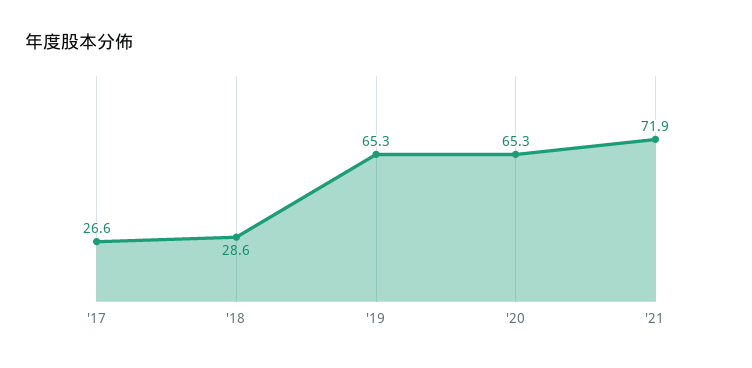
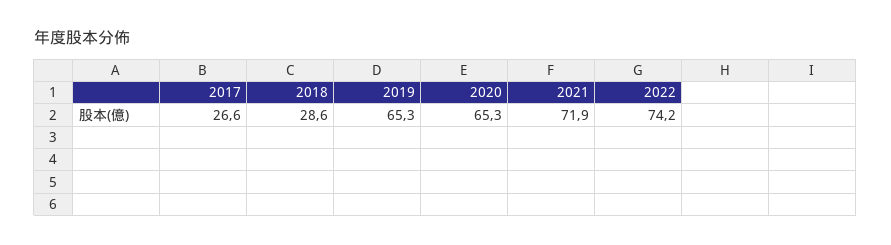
2022: none -> 74.2

